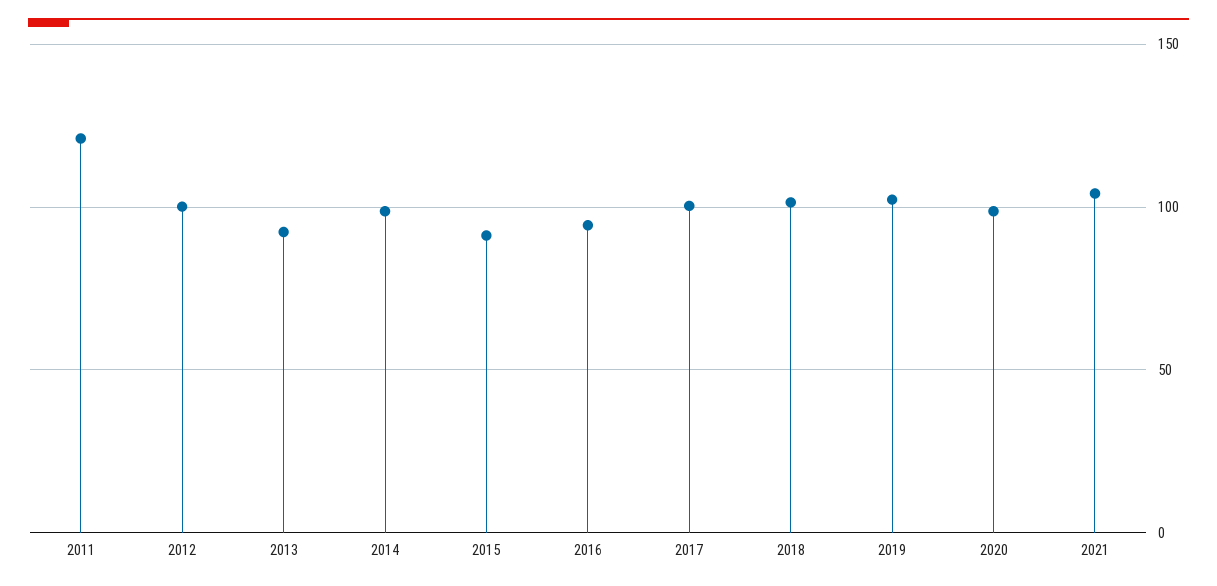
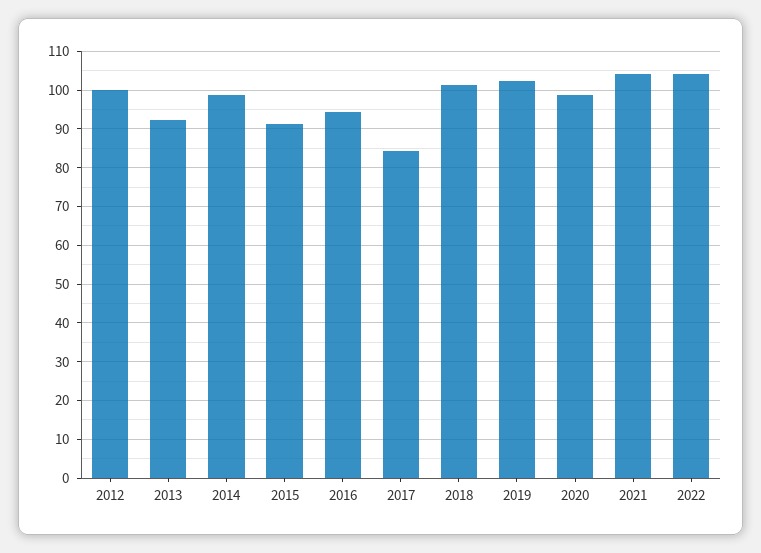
2011: 120 -> none
2017: 100 -> 84
2022: none -> 104

